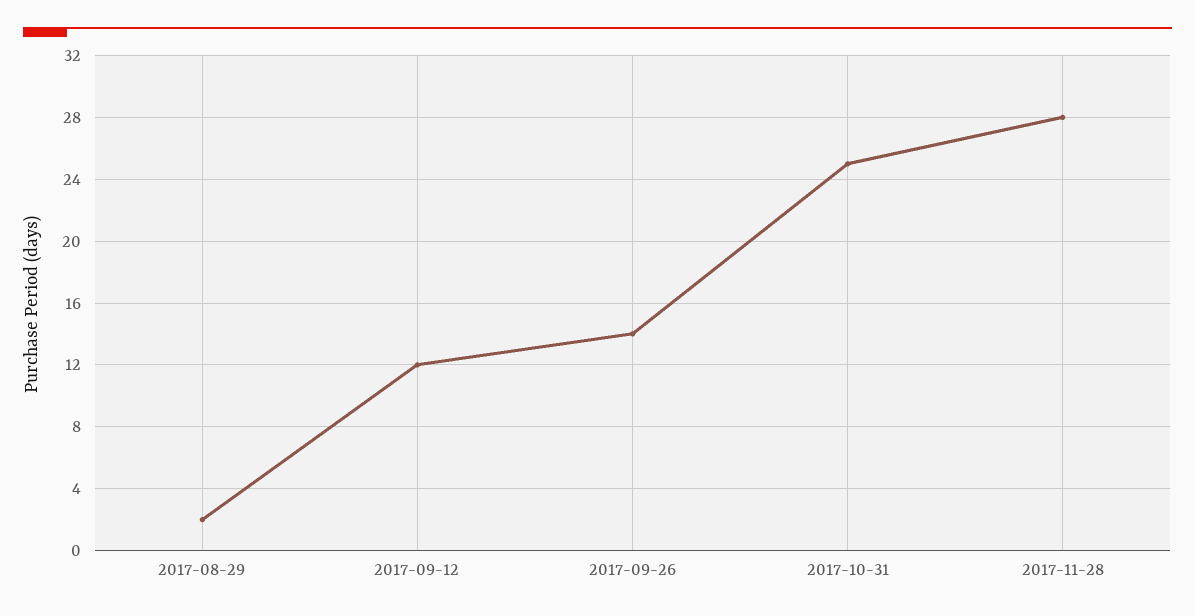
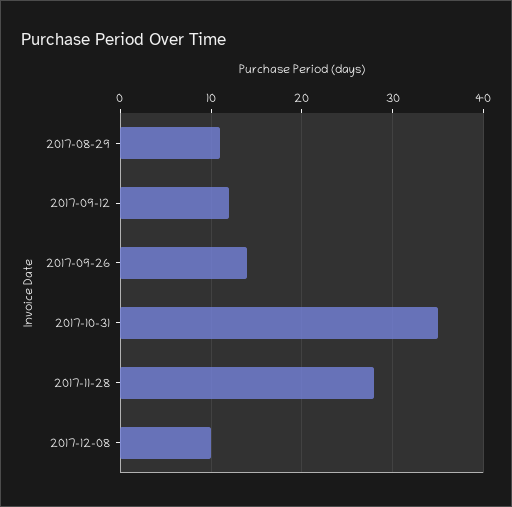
2017-08-29: 2 -> 11
2017-10-31: 25 -> 35
2017-12-08: none -> 10

